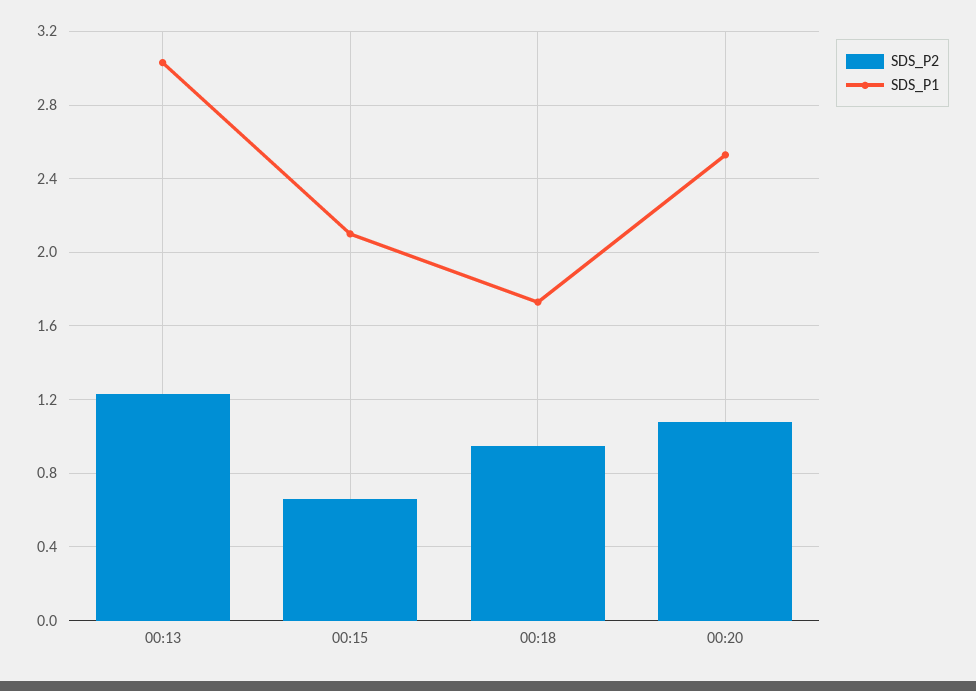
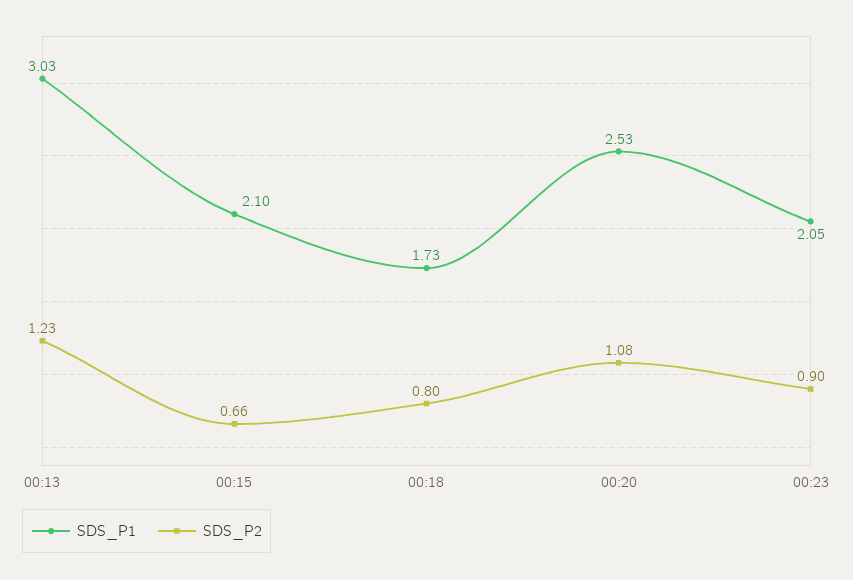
SDS_P2, 00:18: 0.95 -> 0.8
SDS_P1, 00:23: none -> 2.05
SDS_P2, 00:23: none -> 0.9

